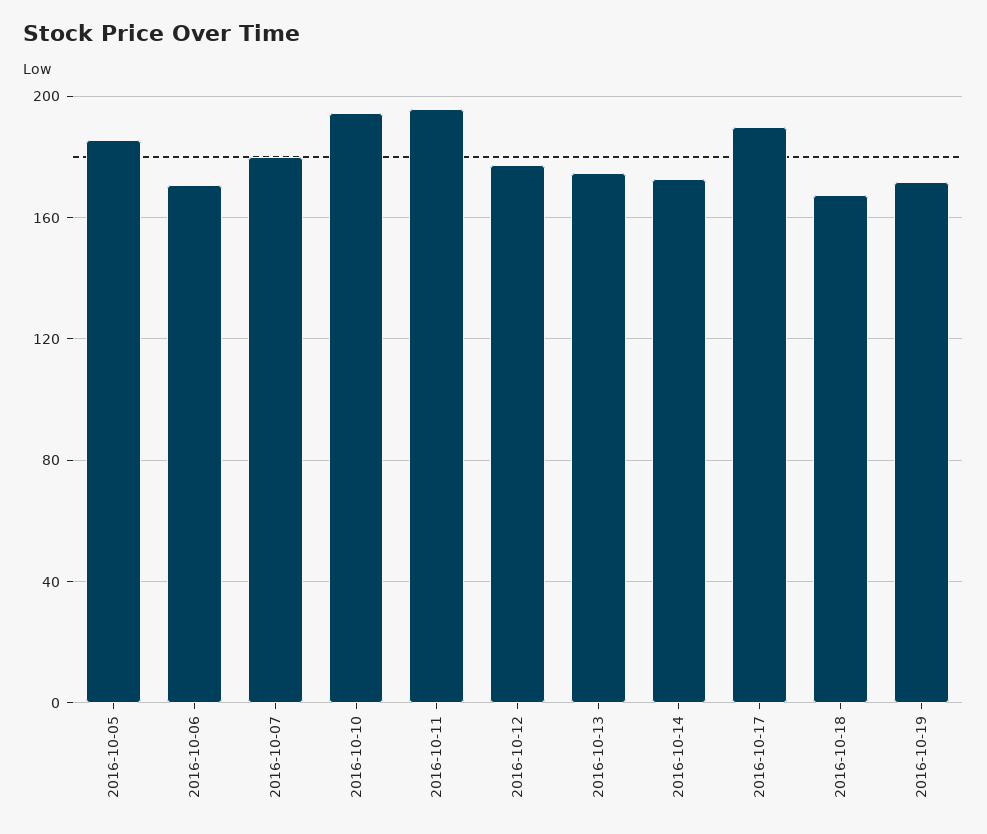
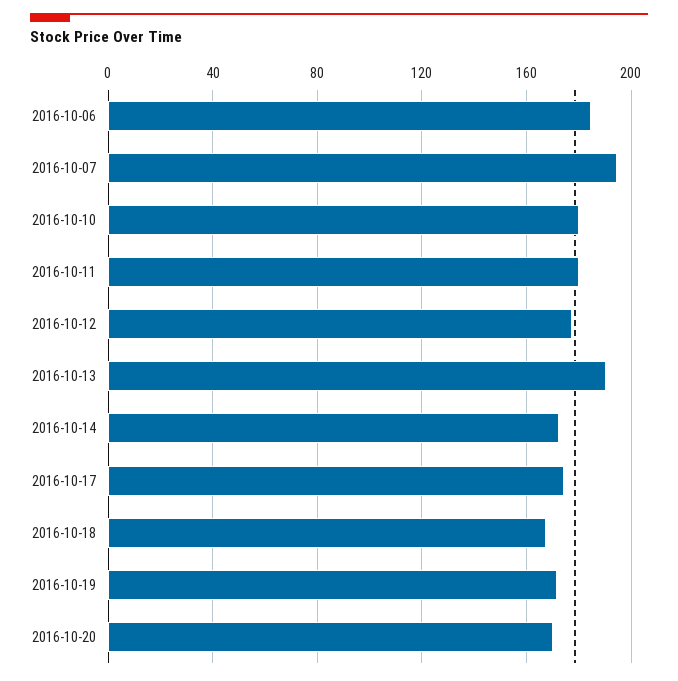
2016-10-05: 185 -> none
2016-10-06: 170 -> 185
2016-10-07: 180 -> 195
2016-10-10: 195 -> 180
2016-10-11: 195 -> 180
2016-10-13: 175 -> 190
2016-10-17: 190 -> 175
2016-10-20: none -> 170

